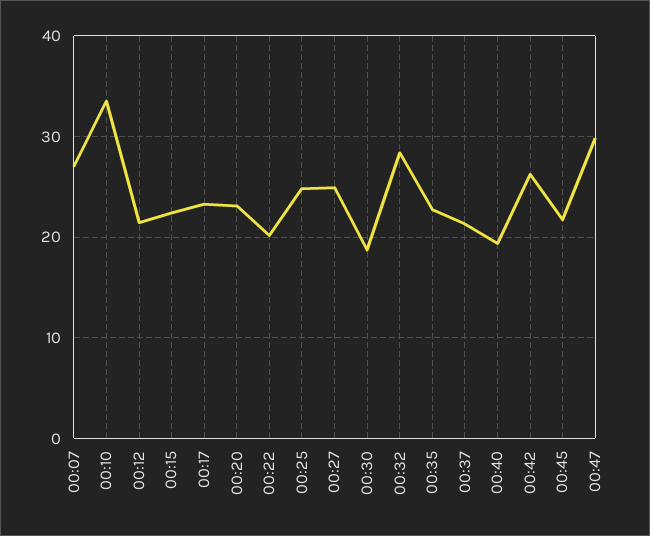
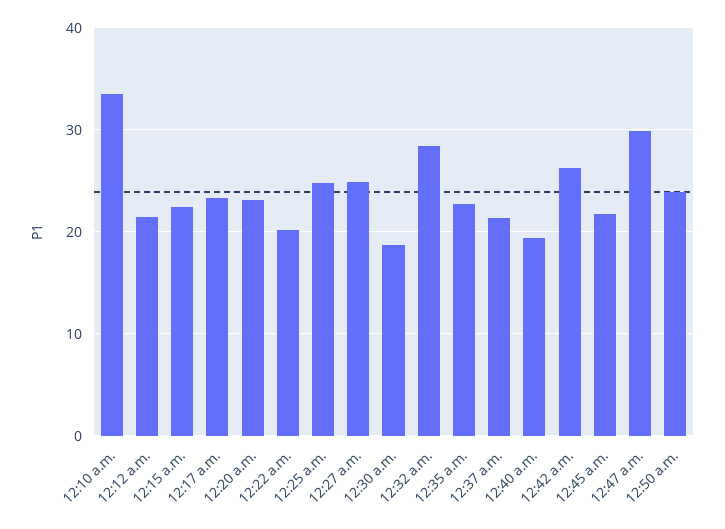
00:07: 27 -> none
12:50 a.m.: none -> 24

